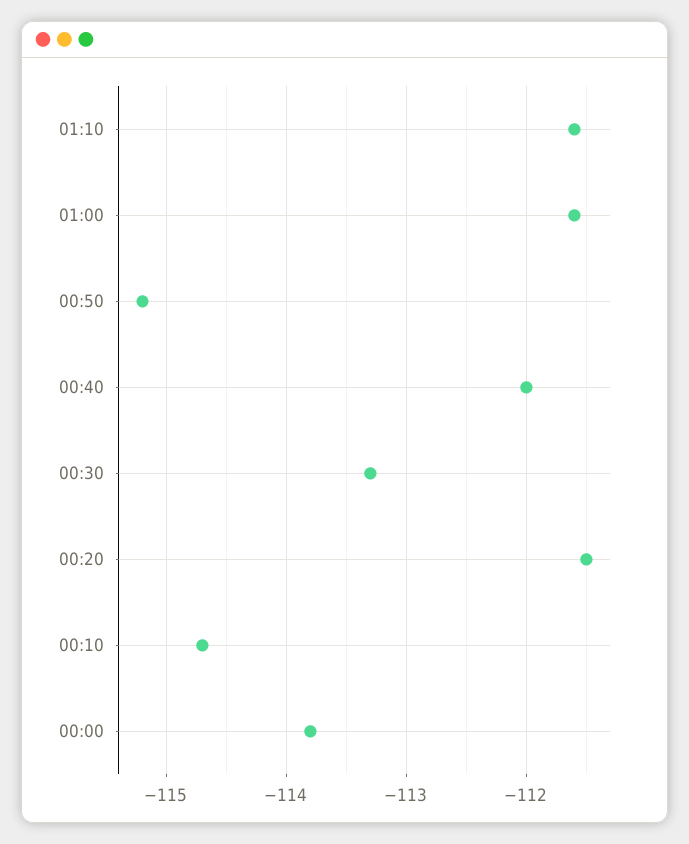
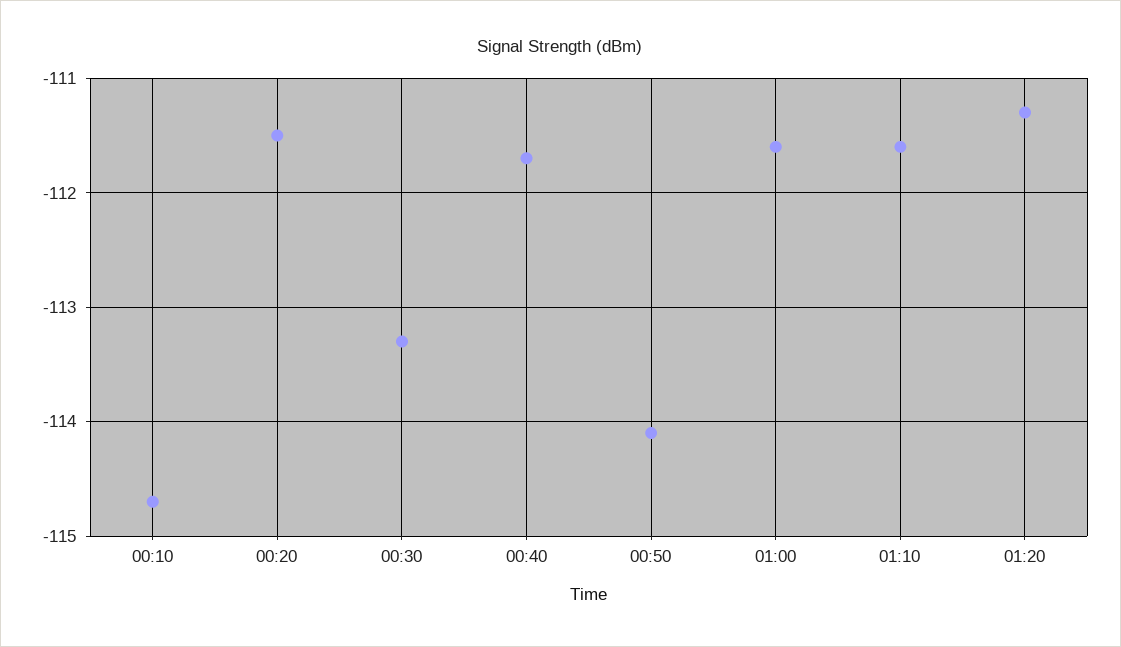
00:50: -115.2 -> -114.1
00:40: -112 -> -111.7
00:00: -113.8 -> none
01:20: none -> -111.3

